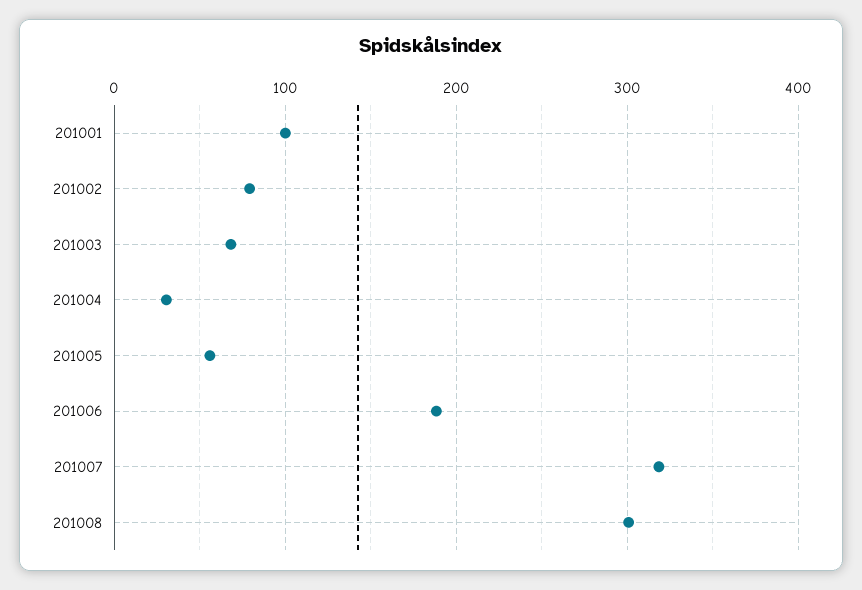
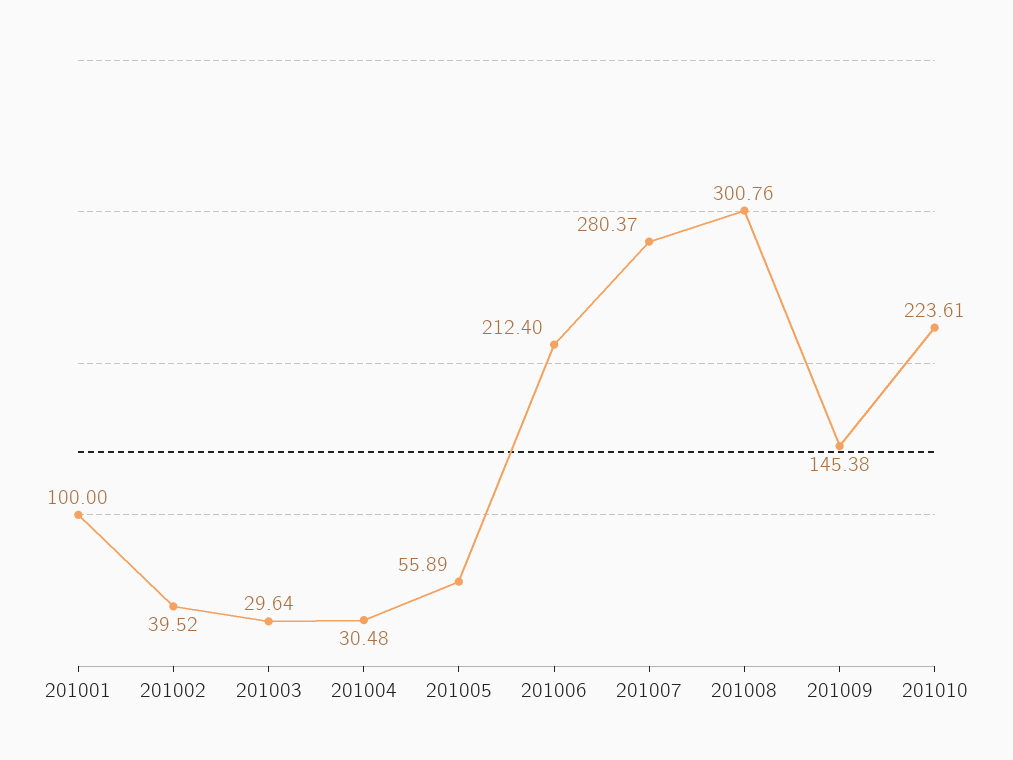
201002: 80 -> 39.52
201003: 70 -> 29.64
201006: 190 -> 212.4
201007: 320 -> 280.37
201009: none -> 145.38
201010: none -> 223.61

